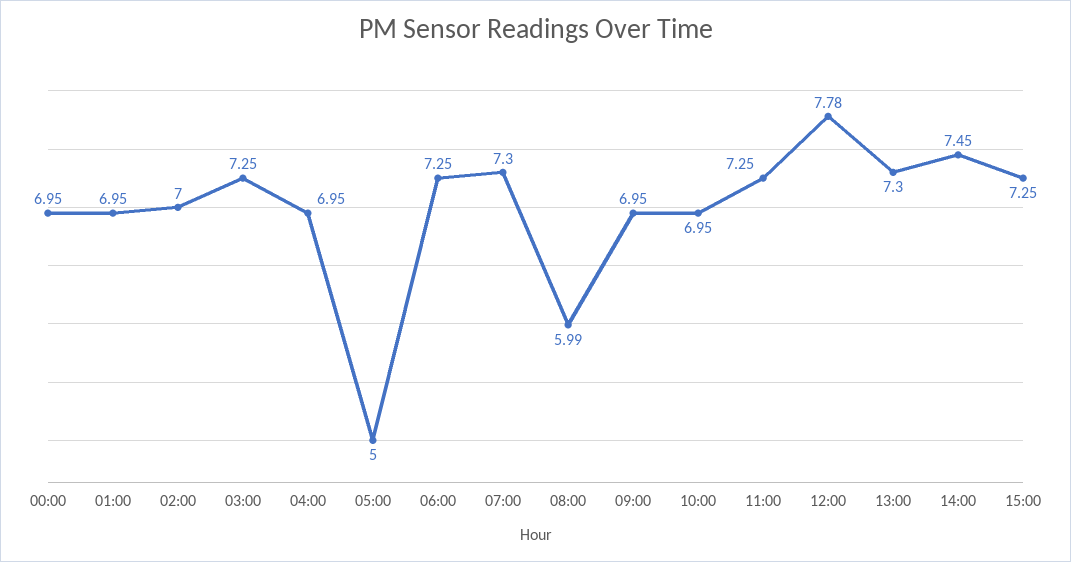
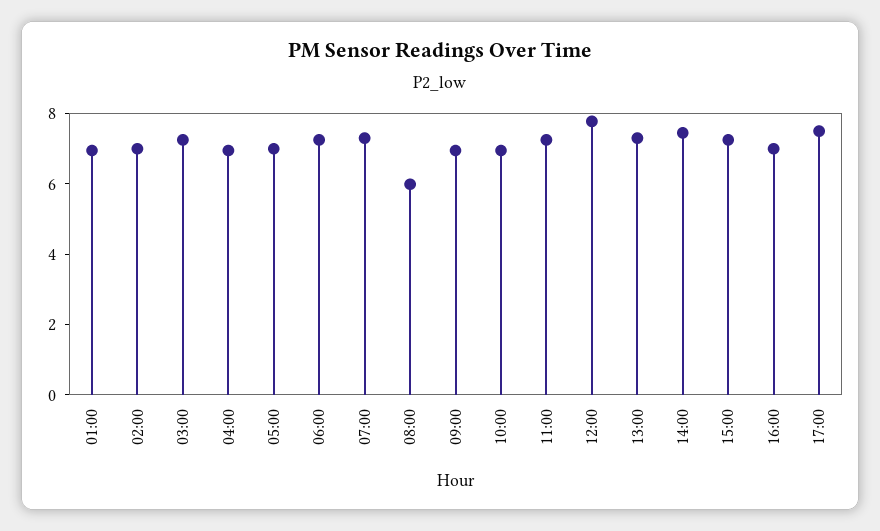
00:00: 6.95 -> none
05:00: 5 -> 7
16:00: none -> 7
17:00: none -> 7.5

